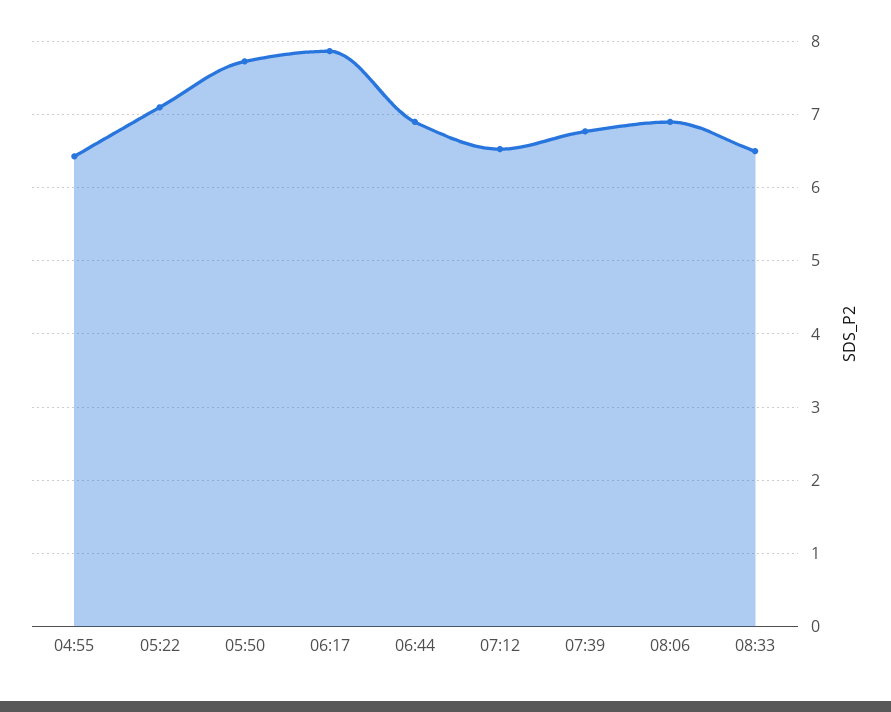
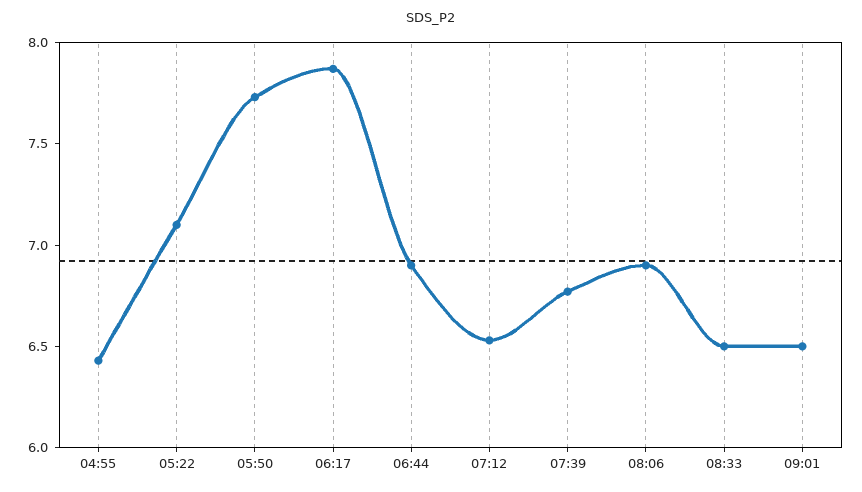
09:01: none -> 6.5

